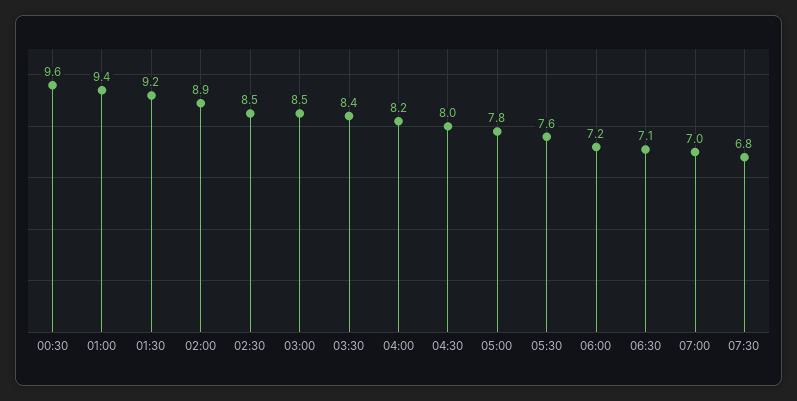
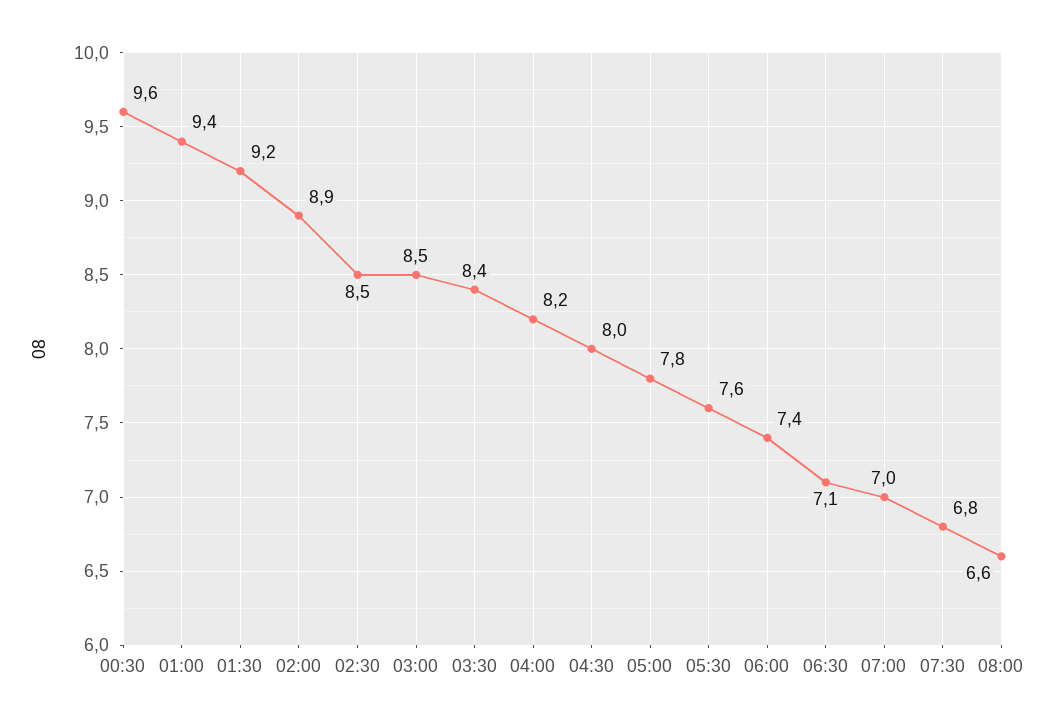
06:00: 7.2 -> 7.4
08:00: none -> 6.6

